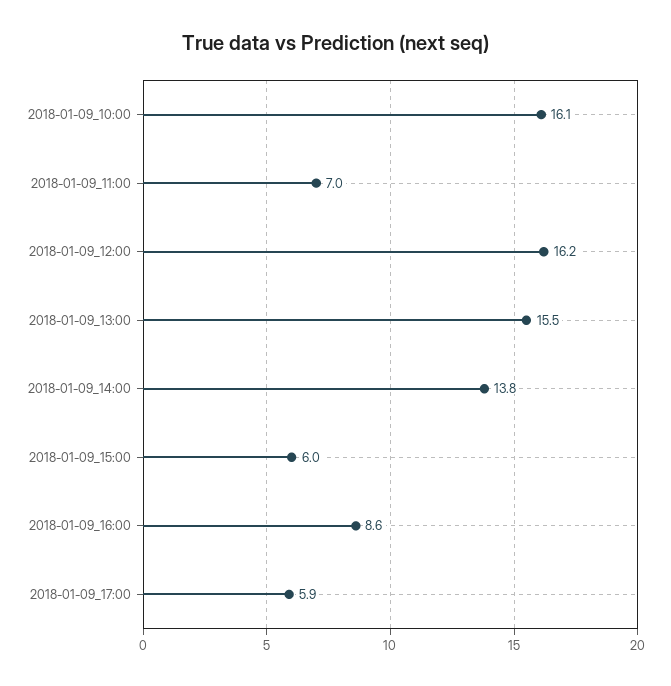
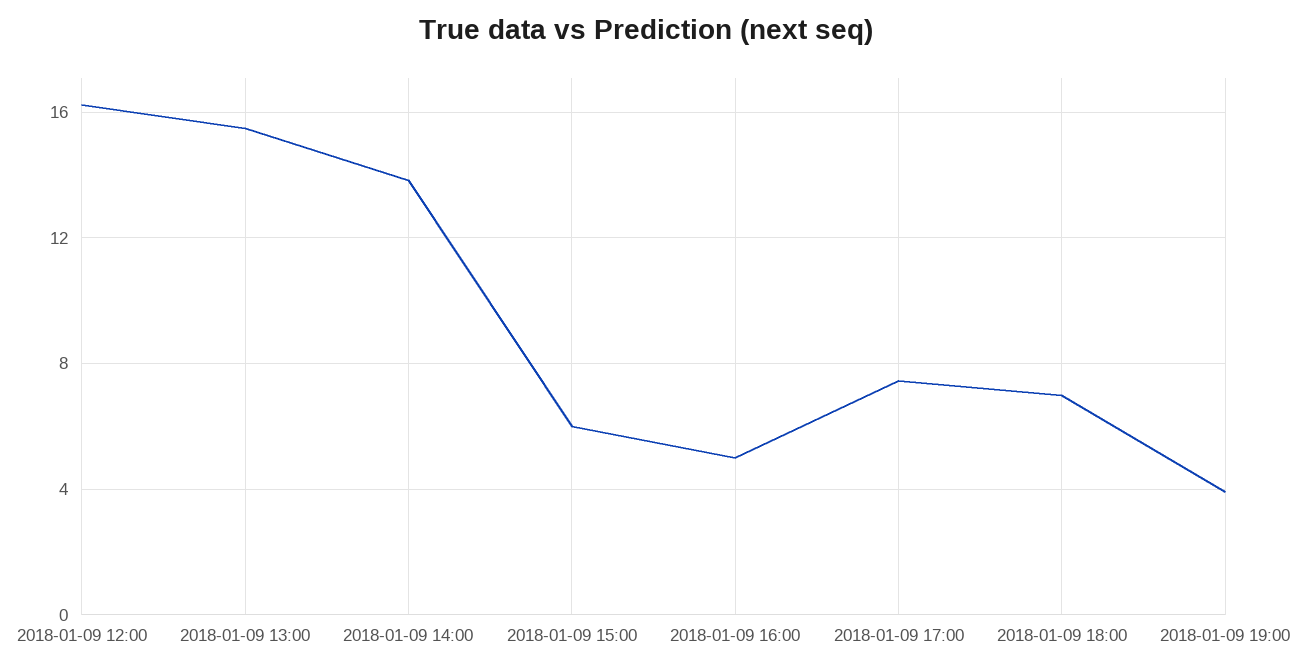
2018-01-09_10:00: 16.1 -> none
2018-01-09_11:00: 7 -> none
2018-01-09_16:00: 8.6 -> 5
2018-01-09_17:00: 5.9 -> 7.5
2018-01-09 18:00: none -> 7
2018-01-09 19:00: none -> 4

